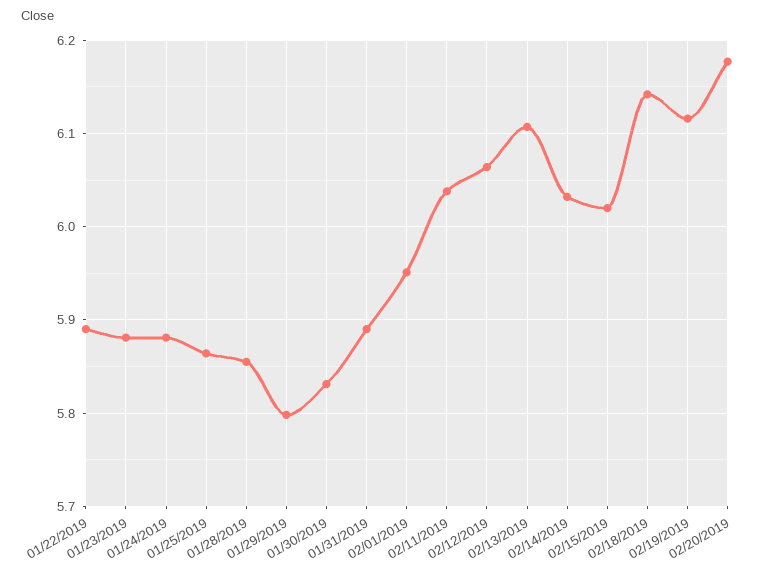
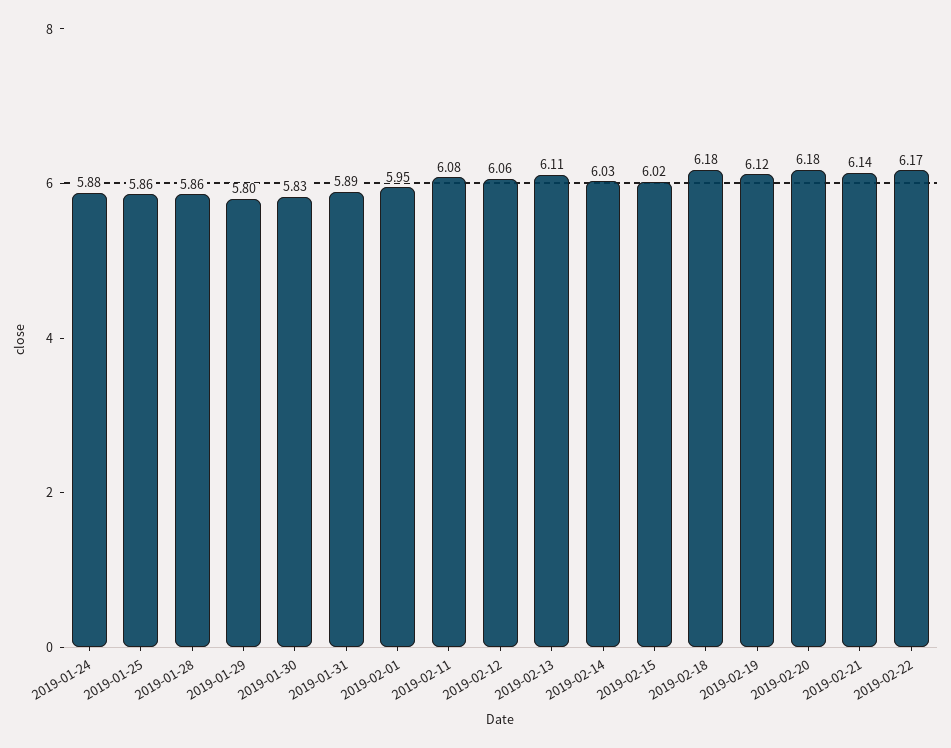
01/22/2019: 5.89 -> none
01/23/2019: 5.88 -> none
02/11/2019: 6.04 -> 6.08
02/18/2019: 6.14 -> 6.18
2019-02-21: none -> 6.14
2019-02-22: none -> 6.17

